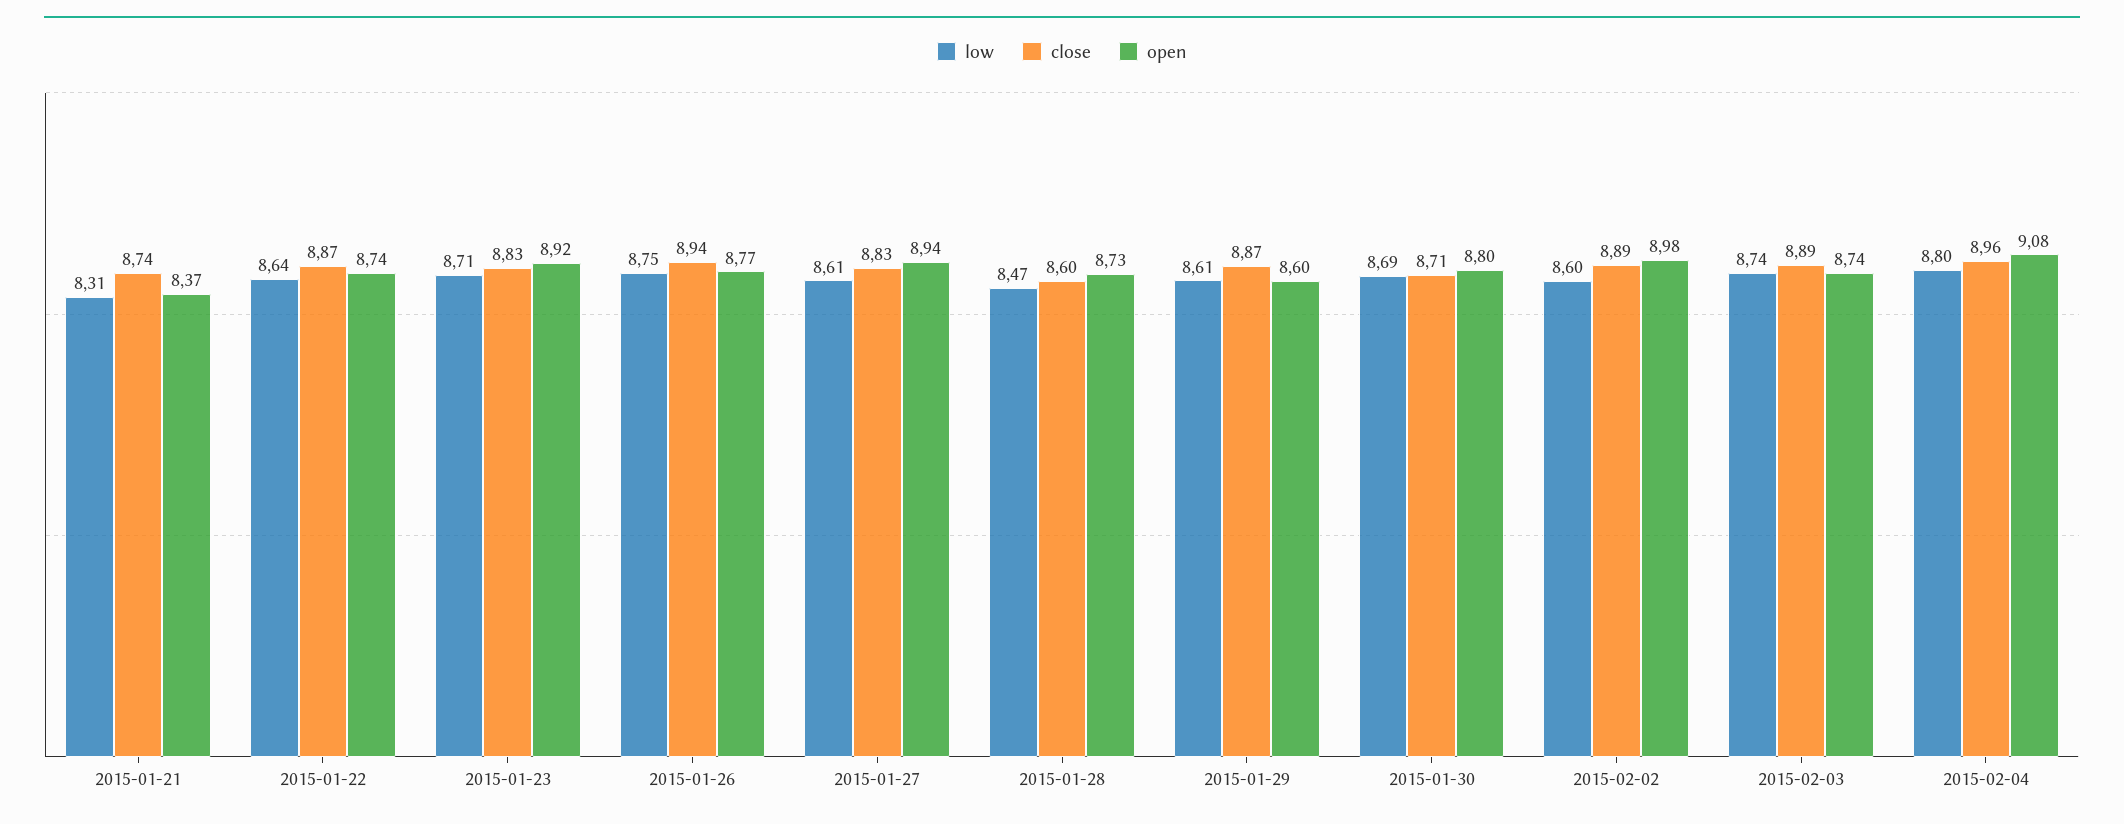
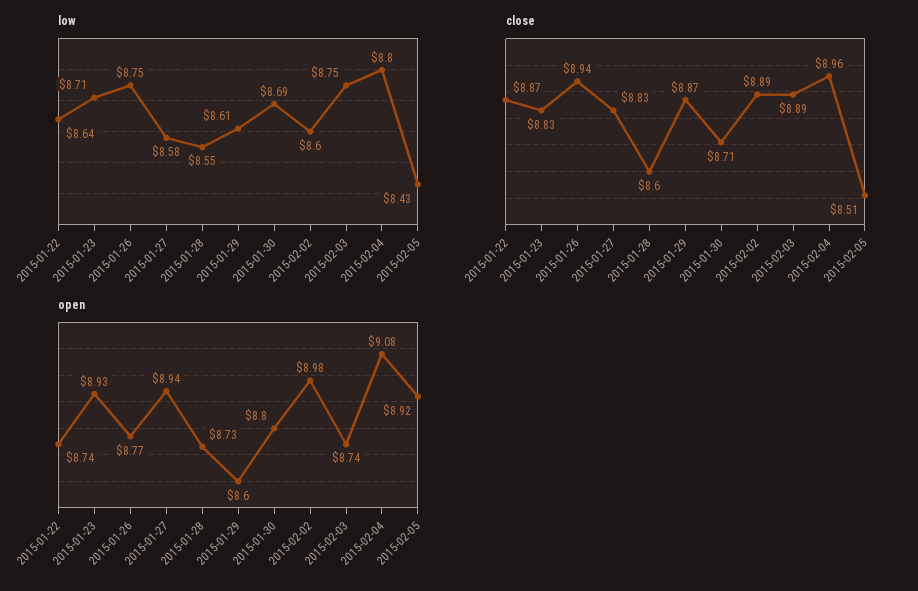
low, 2015-01-21: 8.31 -> none
close, 2015-01-21: 8.74 -> none
open, 2015-01-21: 8.37 -> none
open, 2015-01-23: 8.92 -> 8.93
low, 2015-01-27: 8.61 -> 8.58
low, 2015-01-28: 8.47 -> 8.55
low, 2015-02-03: 8.74 -> 8.75
low, 2015-02-05: none -> 8.43
close, 2015-02-05: none -> 8.51
open, 2015-02-05: none -> 8.92

